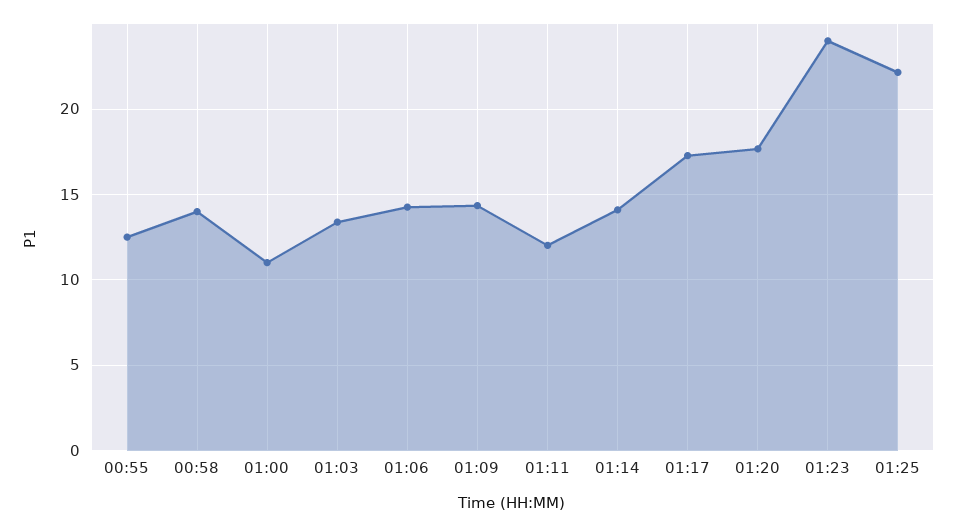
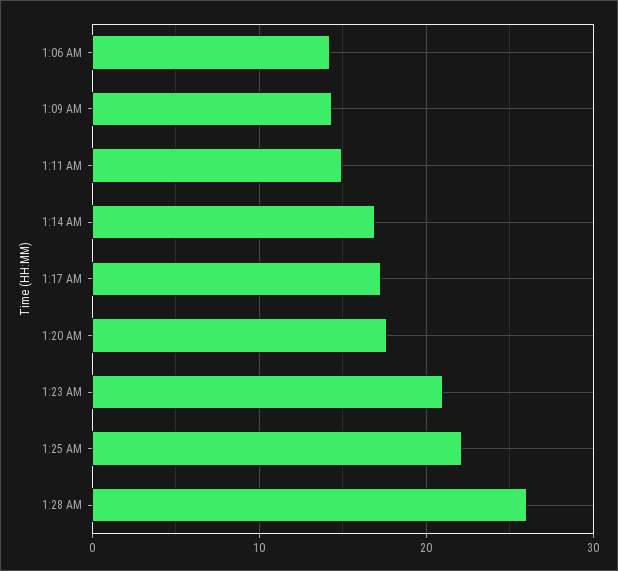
00:55: 12.5 -> none
00:58: 14 -> none
01:00: 11 -> none
01:03: 13.5 -> none
01:11: 12 -> 15
01:14: 14 -> 17
01:23: 24 -> 21
1:28 AM: none -> 26

